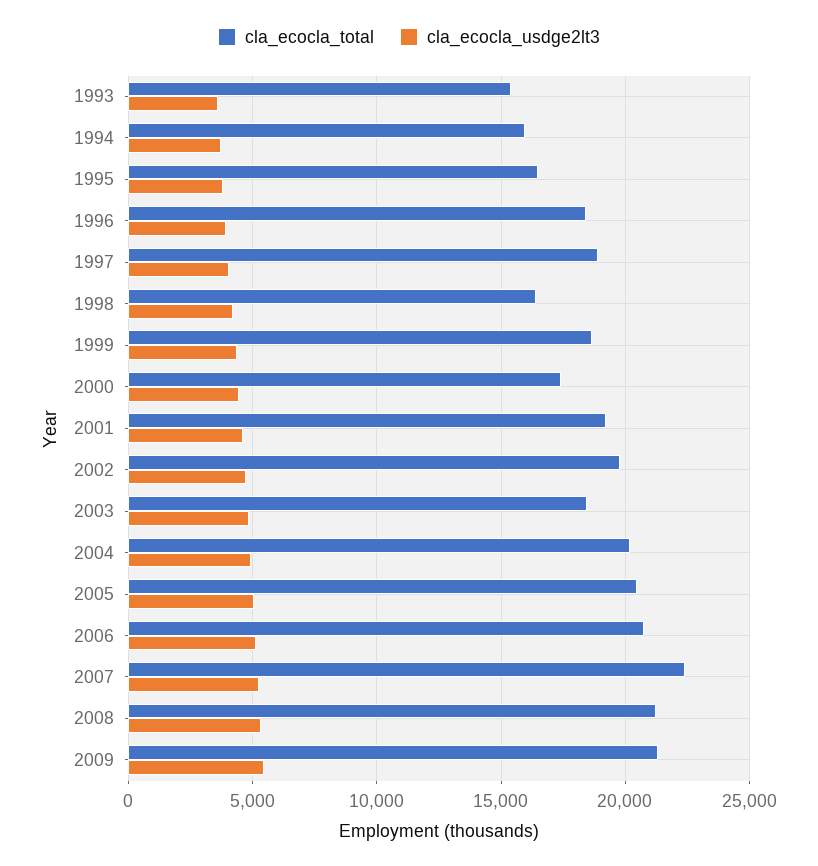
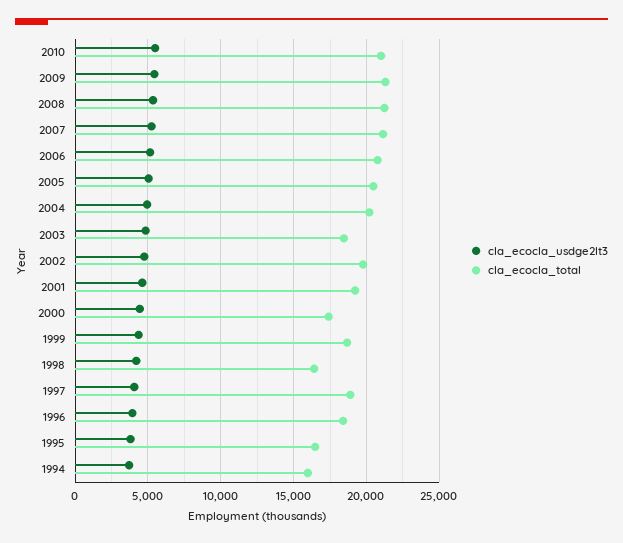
cla_ecocla_total, 1993: 15500 -> none
cla_ecocla_usdge2lt3, 1993: 3500 -> none
cla_ecocla_total, 2007: 22500 -> 21000
cla_ecocla_usdge2lt3, 2010: none -> 5500
cla_ecocla_total, 2010: none -> 21000

